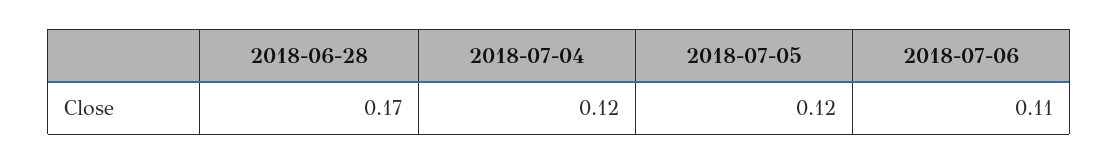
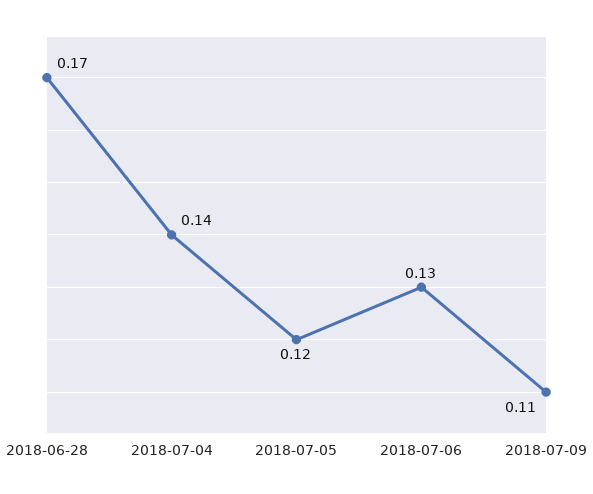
2018-07-04: 0.12 -> 0.14
2018-07-06: 0.11 -> 0.13
2018-07-09: none -> 0.11

